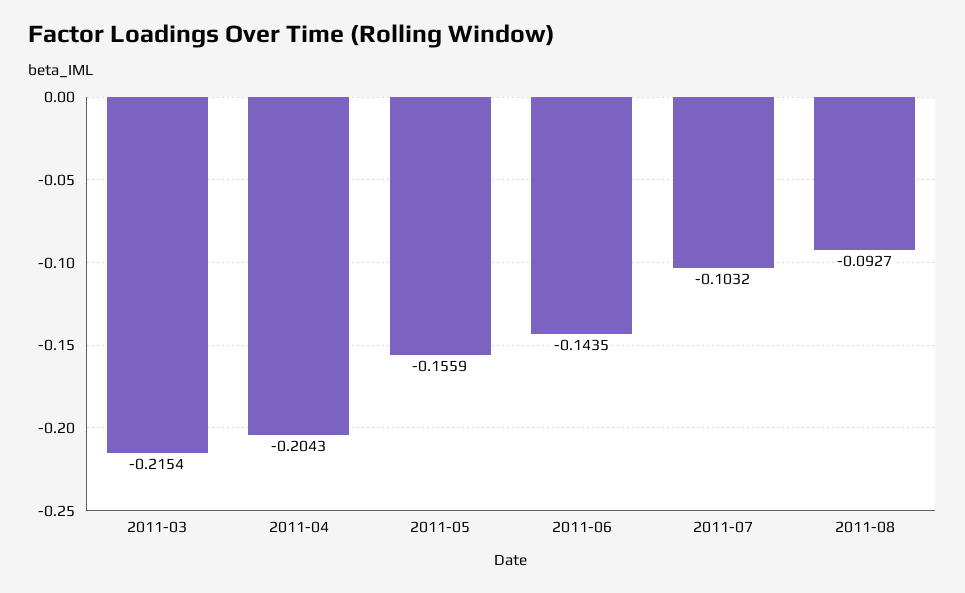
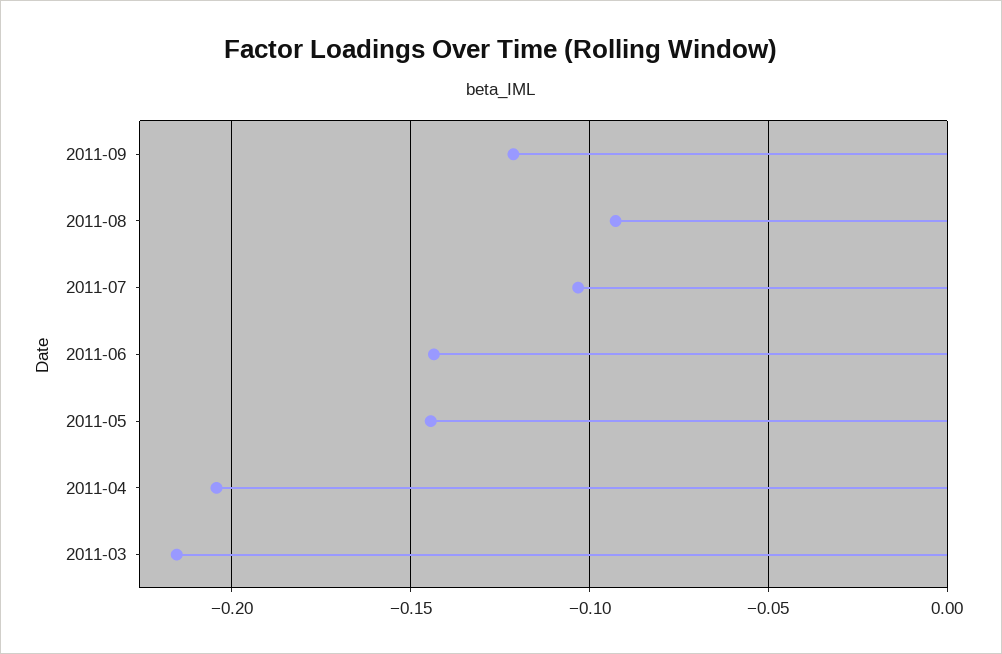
2011-05: -0.1559 -> -0.145
2011-09: none -> -0.12

